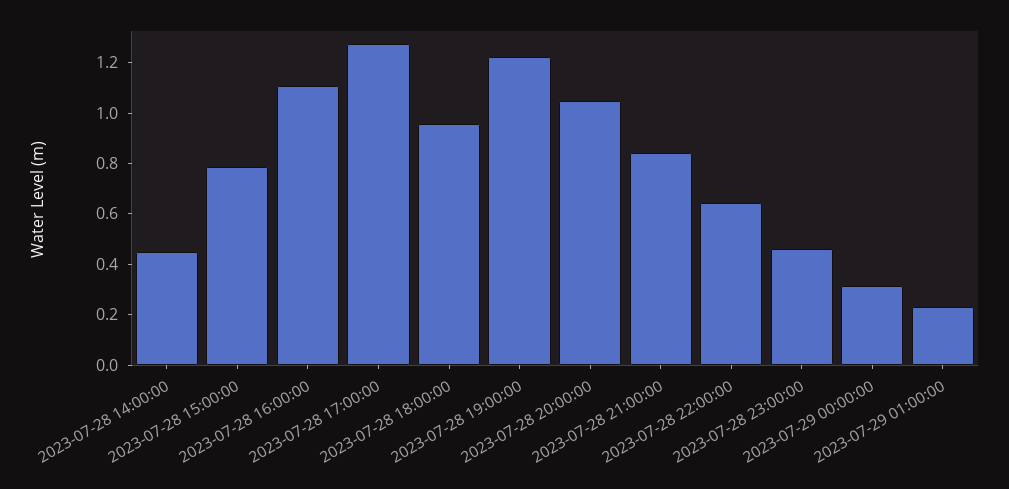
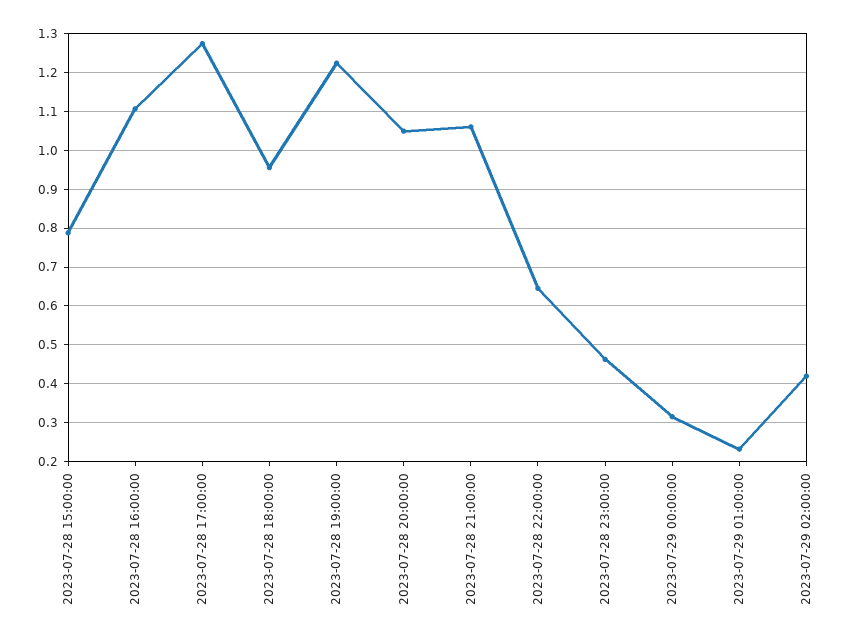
2023-07-28 14:00:00: 0.45 -> none
2023-07-28 21:00:00: 0.85 -> 1.06
2023-07-29 02:00:00: none -> 0.42

